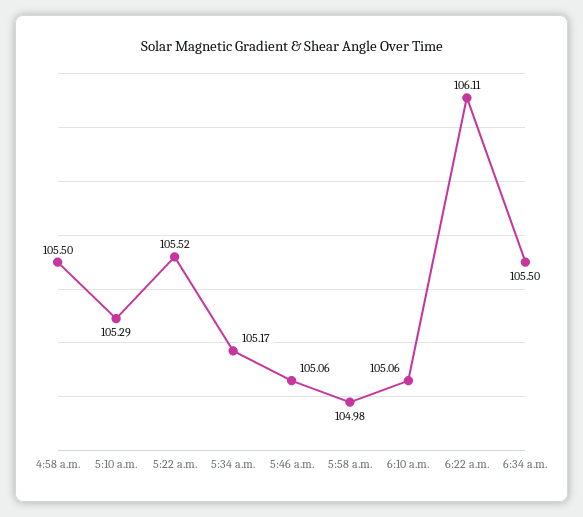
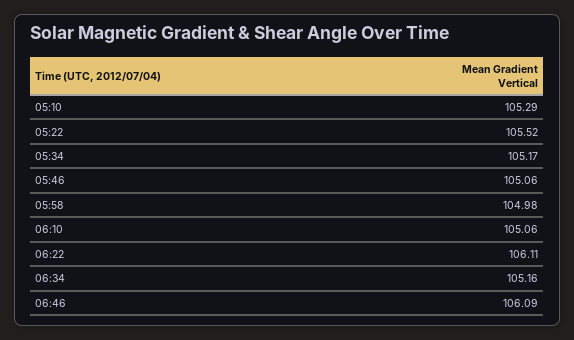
4:58 a.m.: 105.5 -> none
6:34 a.m.: 105.5 -> 105.16
06:46: none -> 106.09

